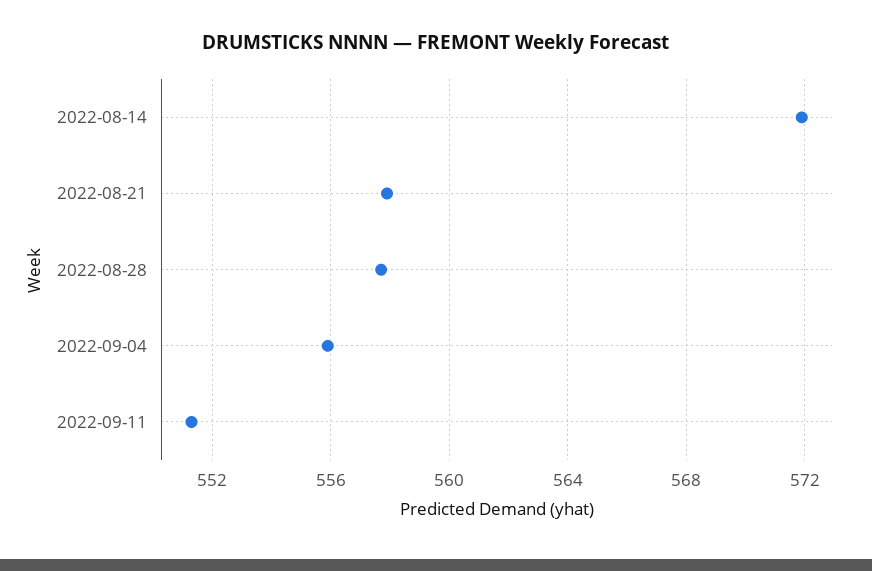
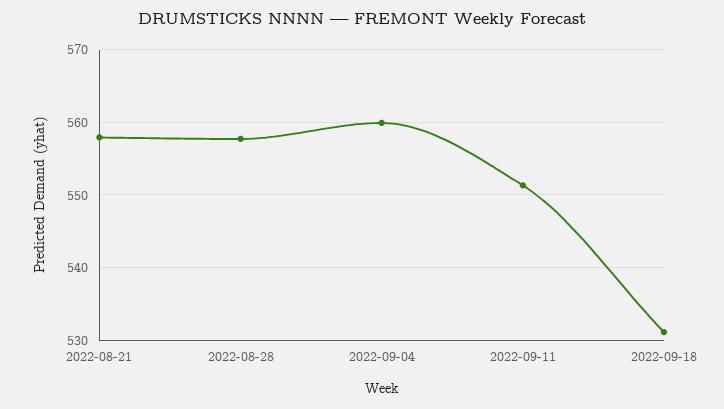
2022-08-14: 572 -> none
2022-09-04: 556 -> 560
2022-09-18: none -> 531

